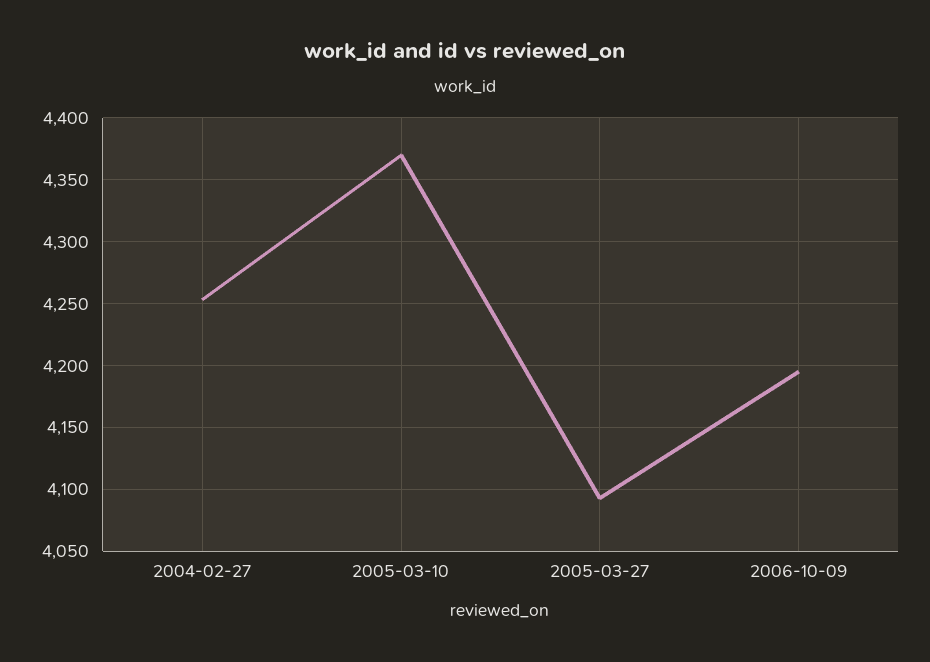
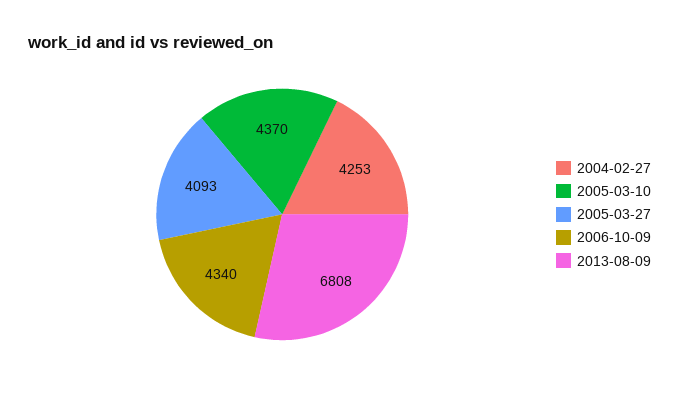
2006-10-09: 4195 -> 4340
2013-08-09: none -> 6808

